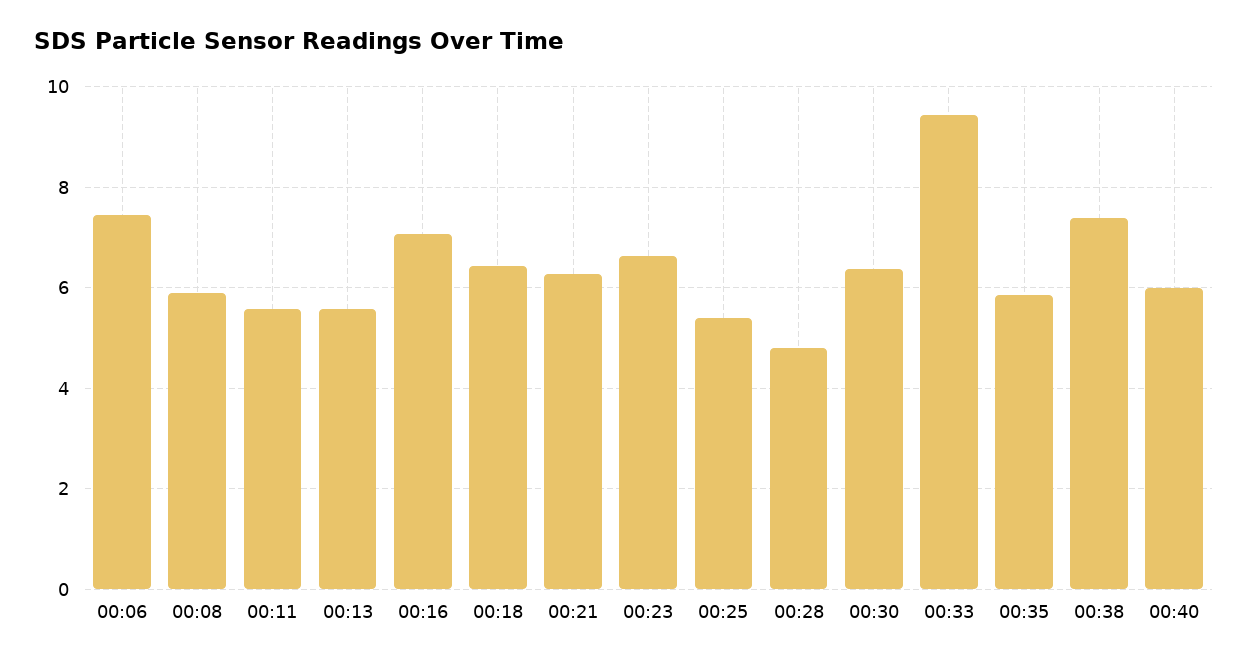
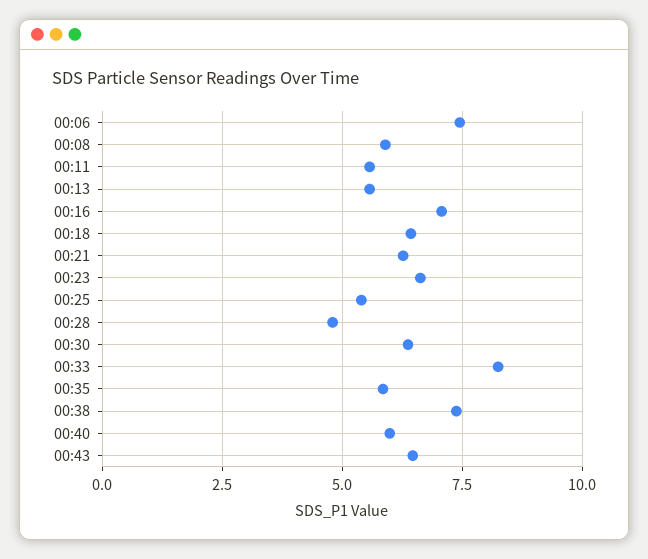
00:33: 9.4 -> 8.25
00:43: none -> 6.5

